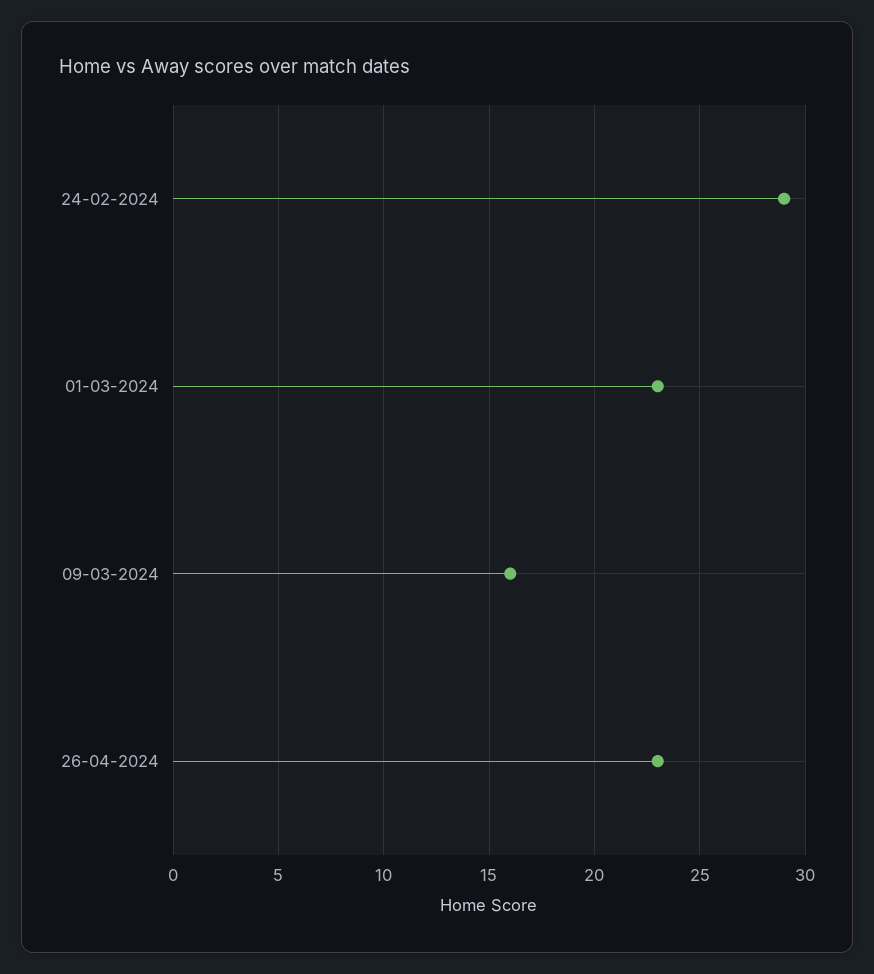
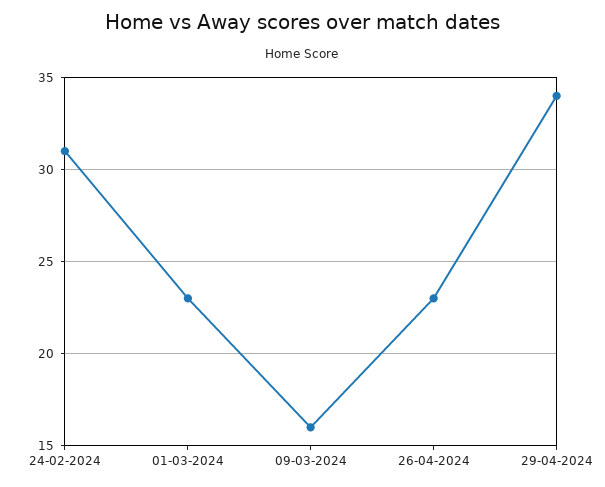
24-02-2024: 29 -> 31
29-04-2024: none -> 34

